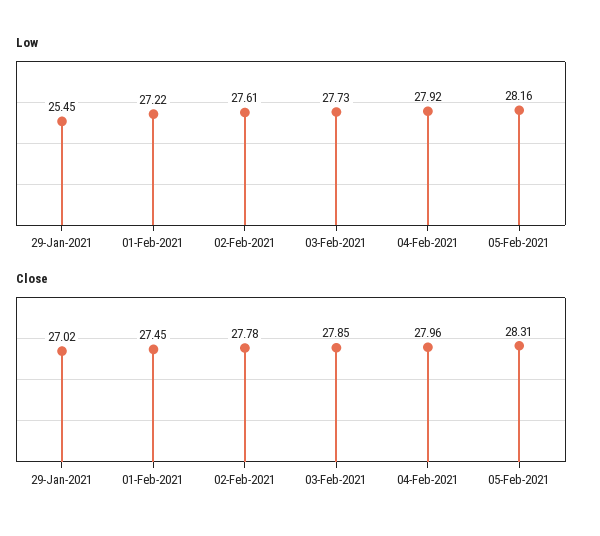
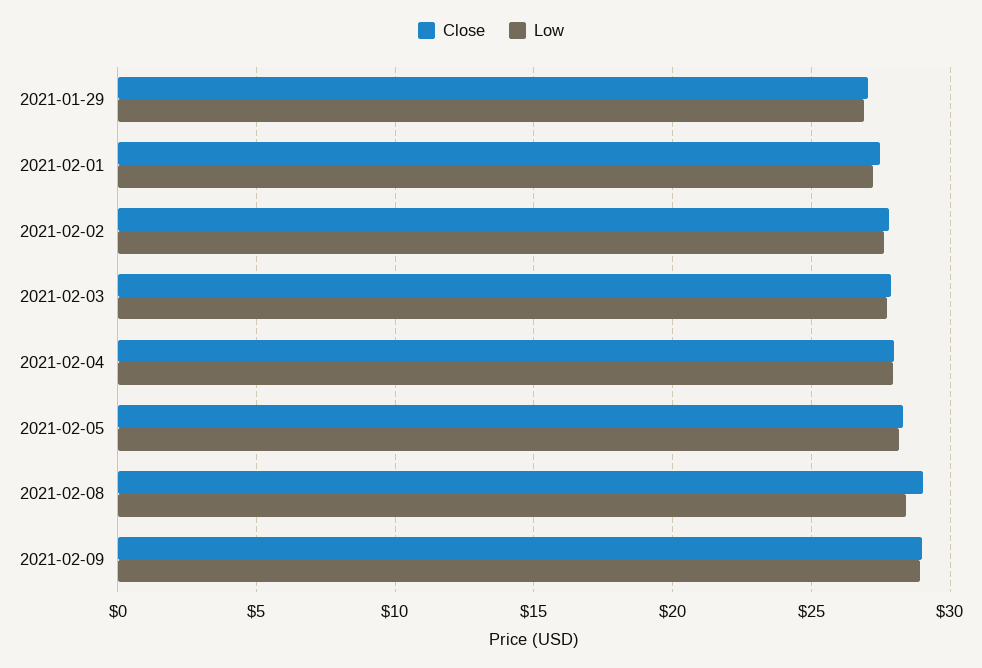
Low, 29-Jan-2021: 25.45 -> 27
Close, 2021-02-08: none -> 29
Low, 2021-02-08: none -> 28.5
Close, 2021-02-09: none -> 29
Low, 2021-02-09: none -> 29

